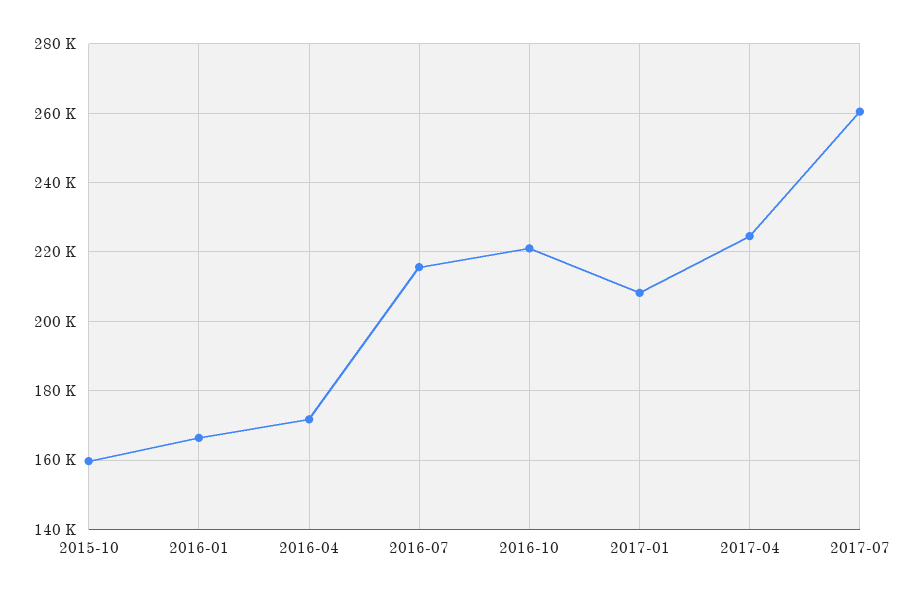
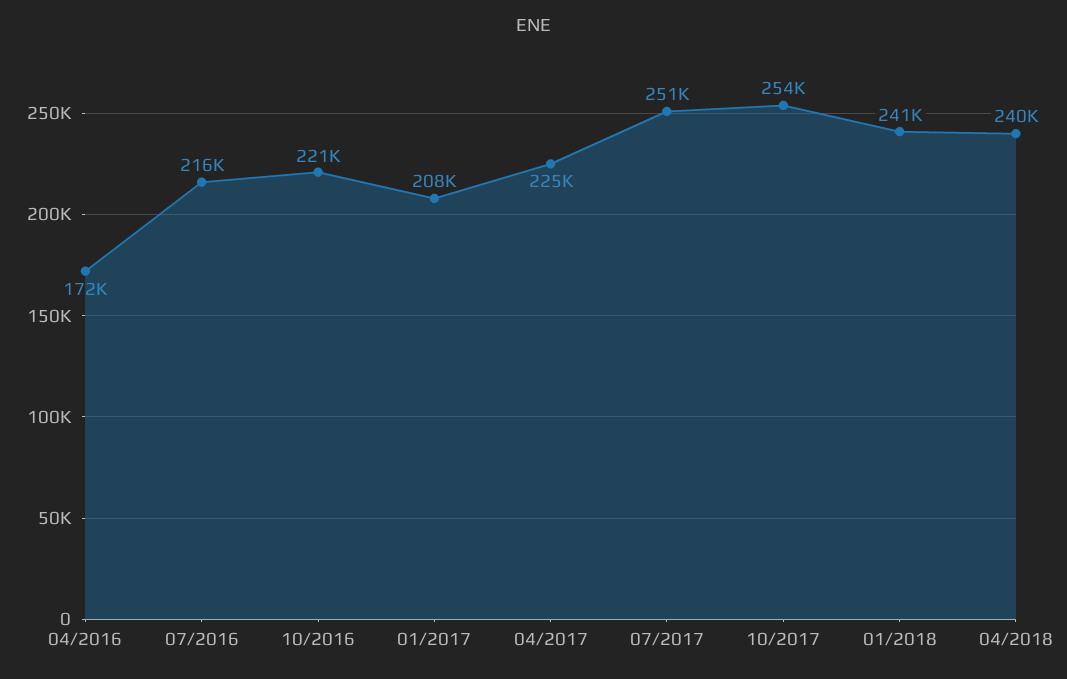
2015-10: 160000 -> none
2016-01: 166000 -> none
2017-07: 260000 -> 251000
10/2017: none -> 254000
01/2018: none -> 241000
04/2018: none -> 240000

